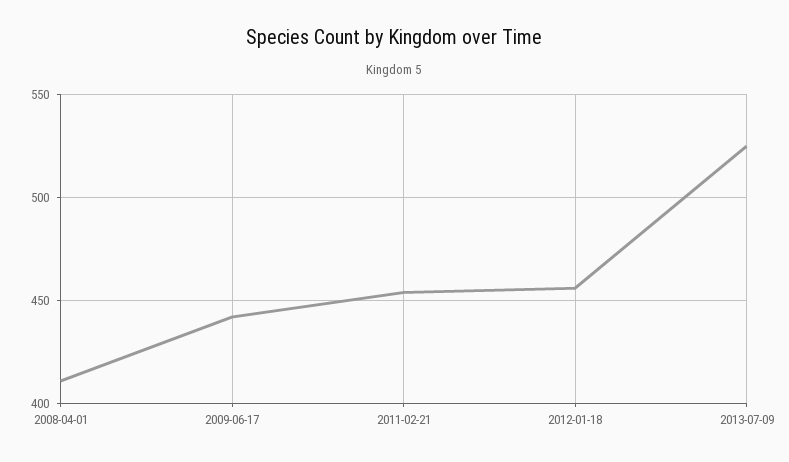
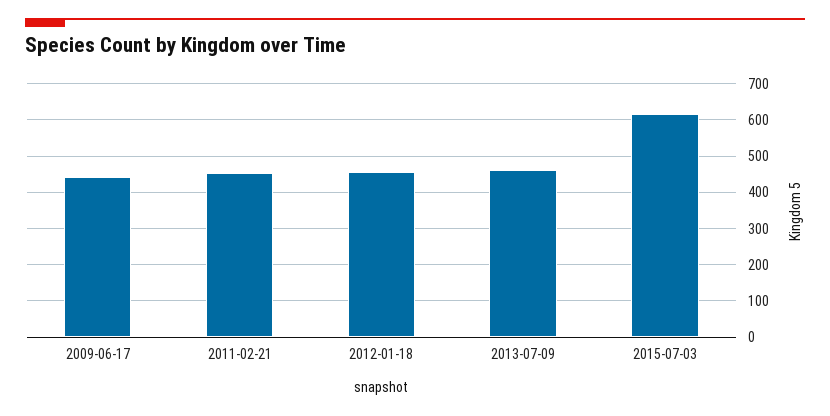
2008-04-01: 410 -> none
2013-07-09: 525 -> 460
2015-07-03: none -> 620

